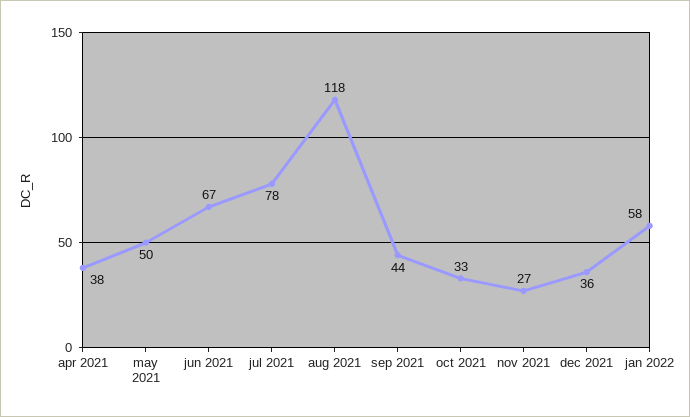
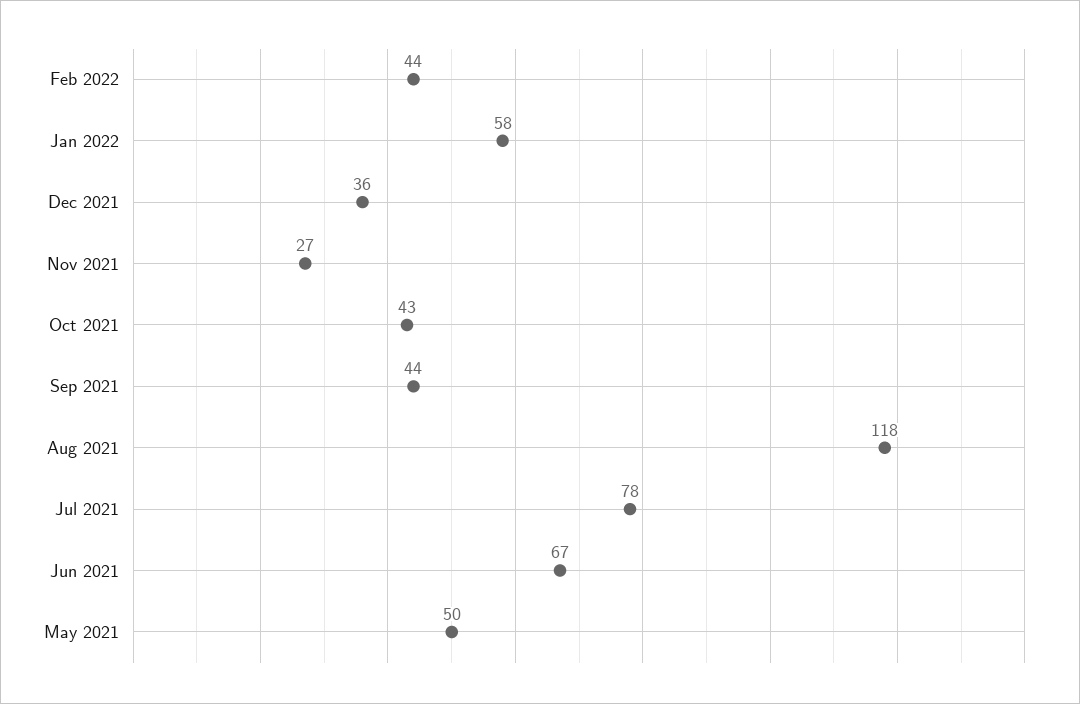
apr 2021: 38 -> none
oct 2021: 33 -> 43
Feb 2022: none -> 44

